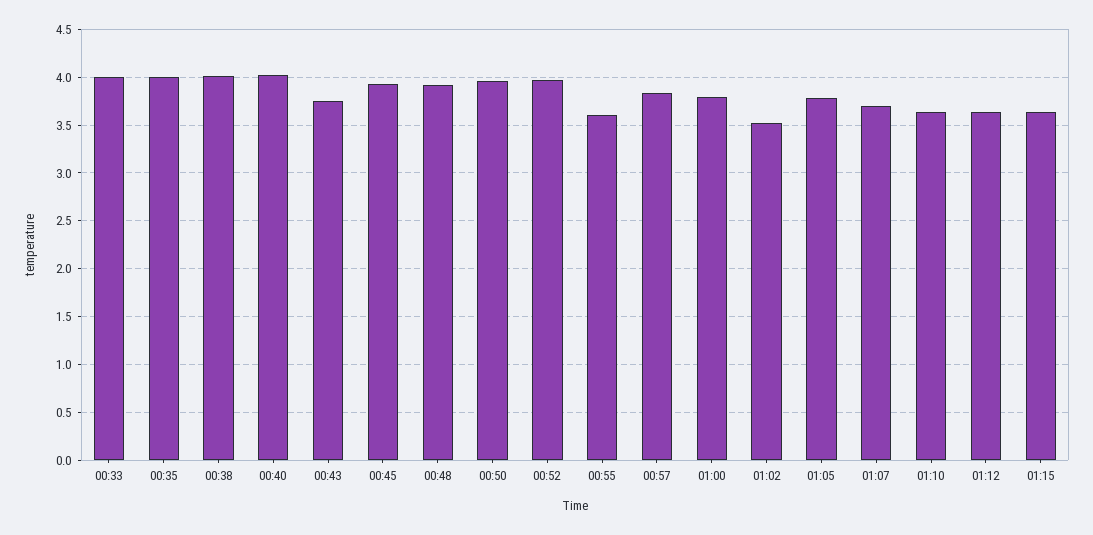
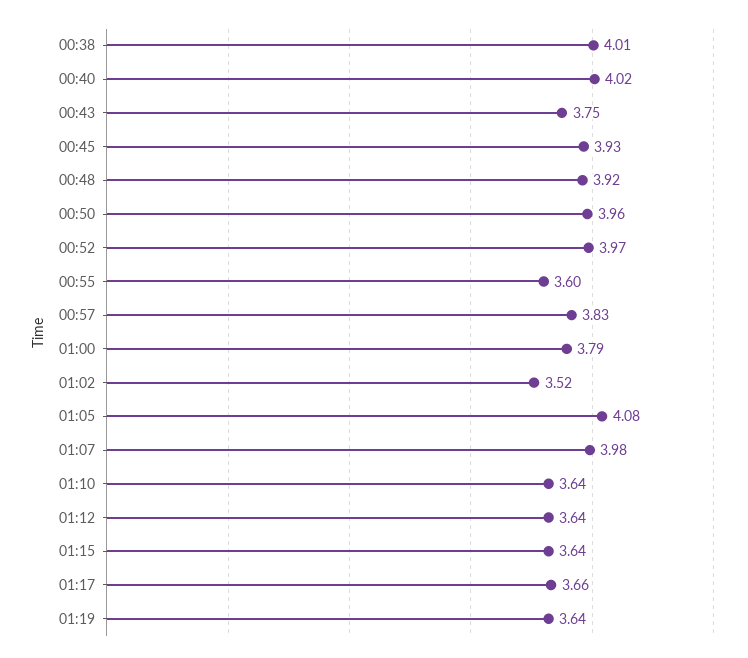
00:33: 4 -> none
00:35: 4 -> none
01:05: 3.8 -> 4.08
01:07: 3.7 -> 3.98
01:17: none -> 3.66
01:19: none -> 3.64

